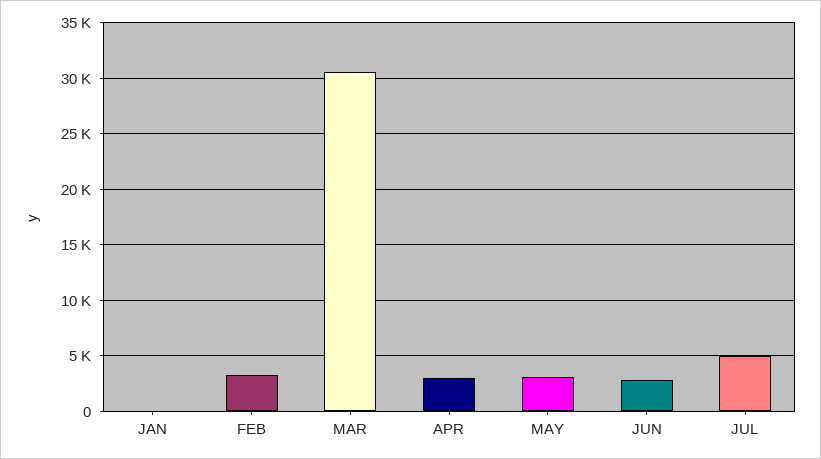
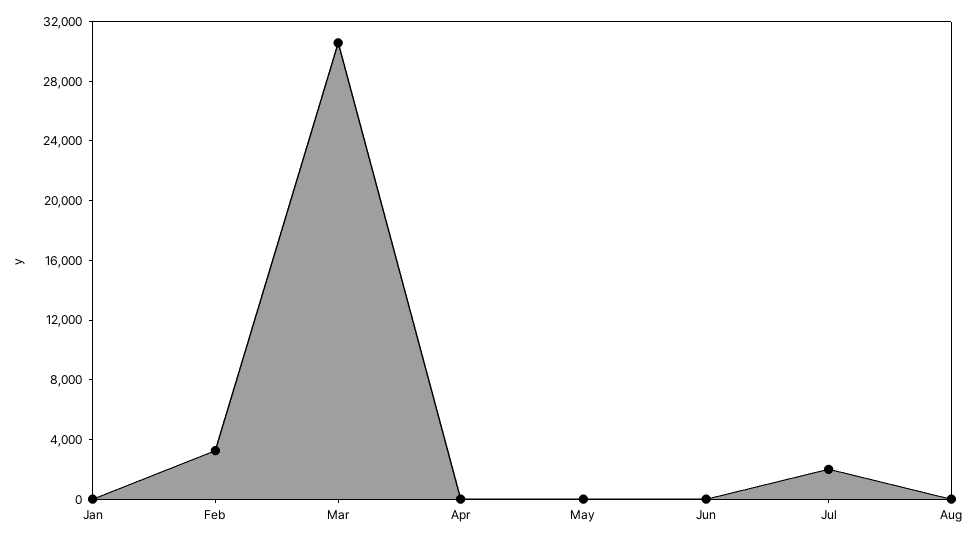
APR: 3000 -> 0
MAY: 3000 -> 0
JUN: 3000 -> 0
JUL: 5000 -> 2000
Aug: none -> 0

